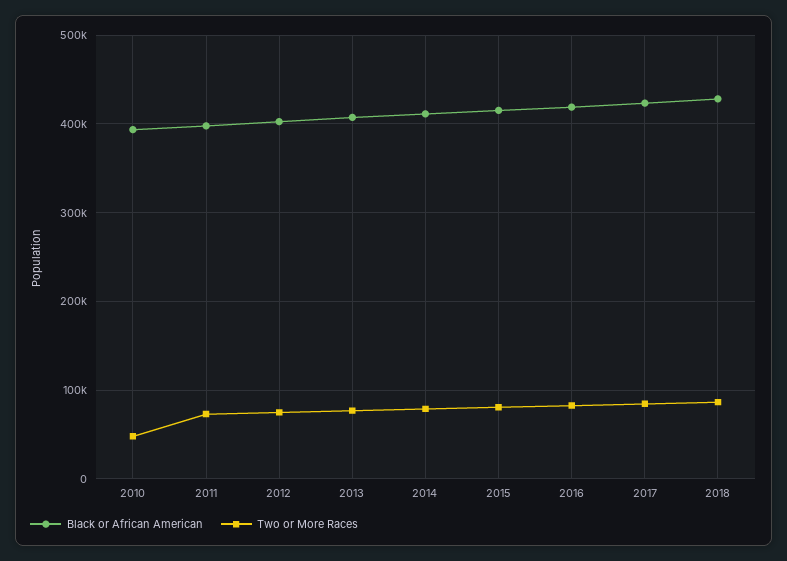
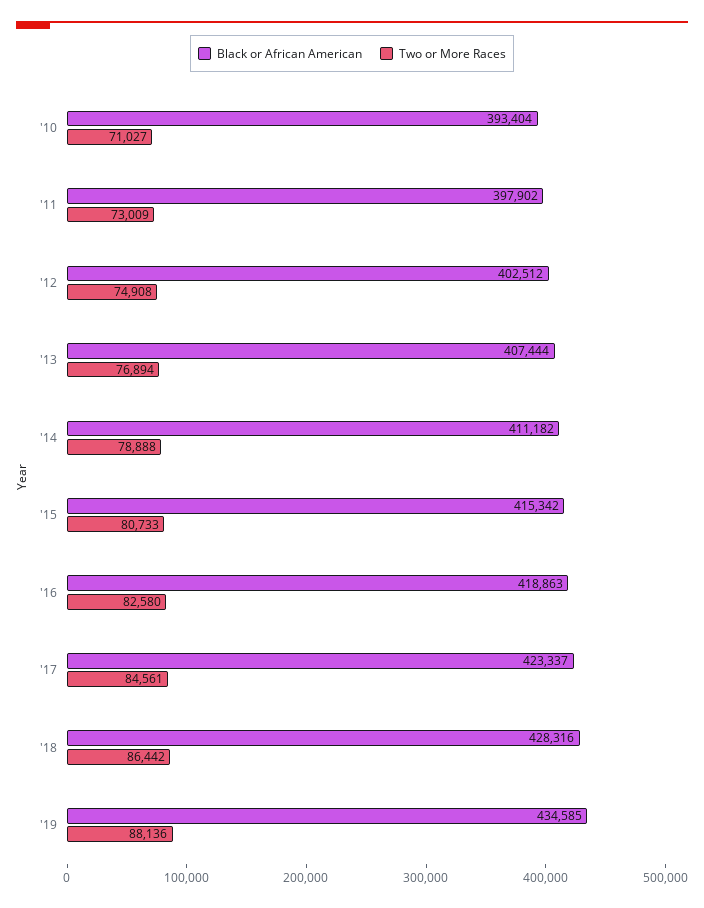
Two or More Races, 2010: 50000 -> 71027
Black or African American, '19: none -> 434585
Two or More Races, '19: none -> 88136

